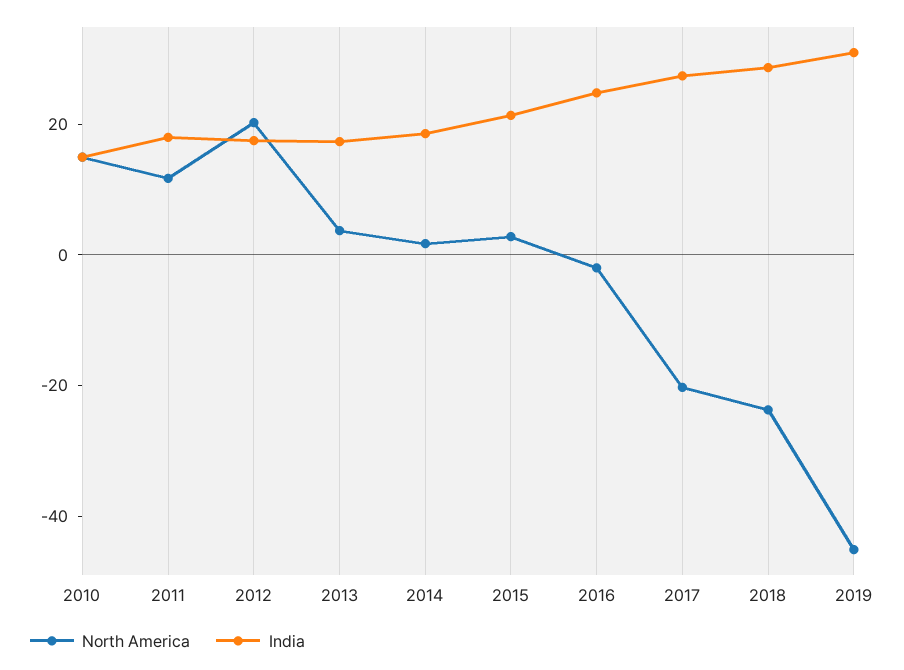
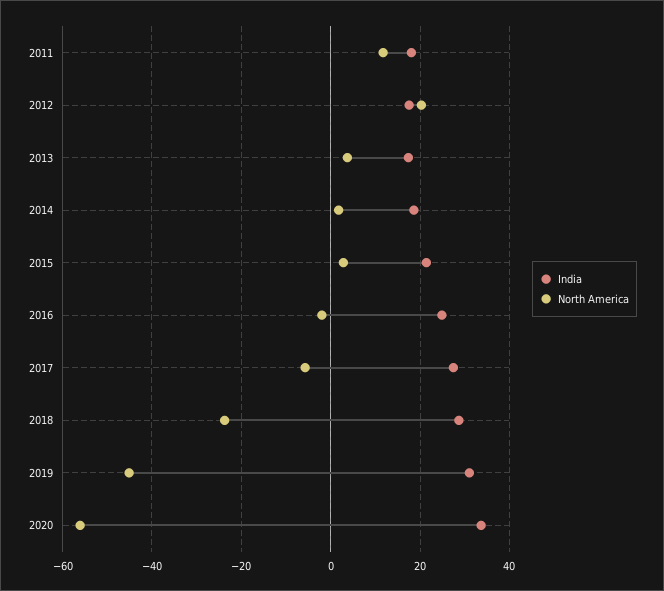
North America, 2010: 15 -> none
India, 2010: 15 -> none
North America, 2017: -20 -> -6
India, 2020: none -> 34
North America, 2020: none -> -56

